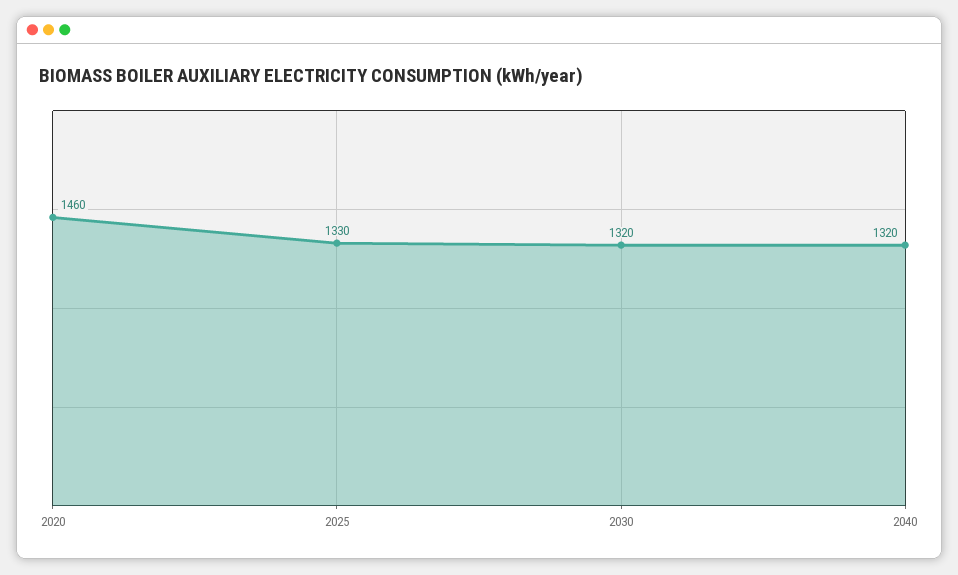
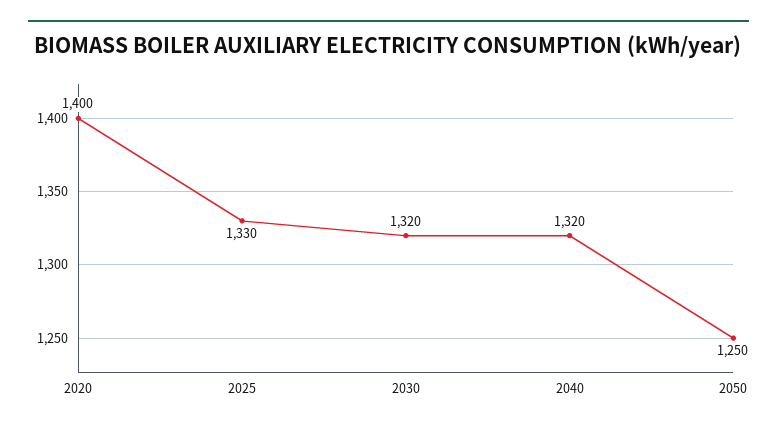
2020: 1460 -> 1400
2050: none -> 1250

